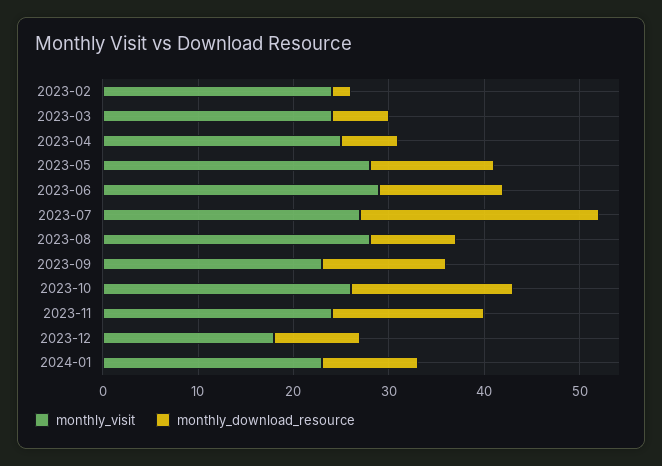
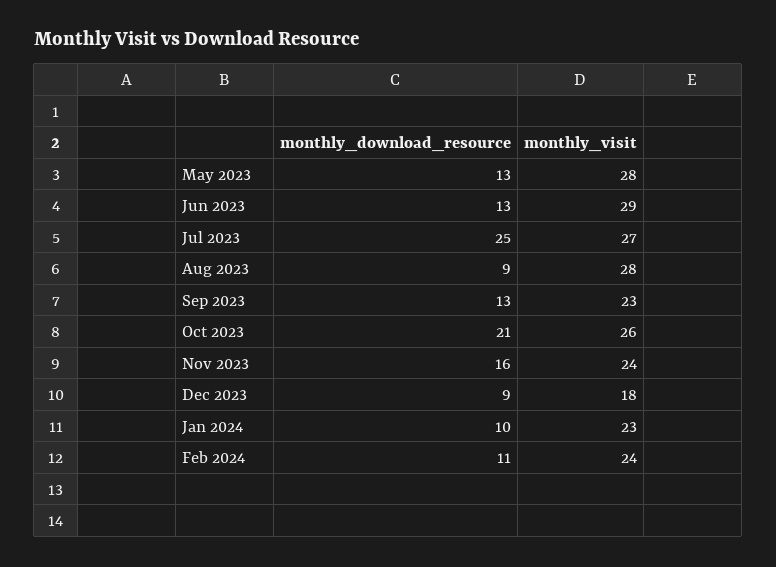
monthly_visit, 2023-02: 24 -> none
monthly_download_resource, 2023-02: 2 -> none
monthly_visit, 2023-03: 24 -> none
monthly_download_resource, 2023-03: 6 -> none
monthly_visit, 2023-04: 25 -> none
monthly_download_resource, 2023-04: 6 -> none
monthly_download_resource, 2023-10: 17 -> 21
monthly_download_resource, Feb 2024: none -> 11
monthly_visit, Feb 2024: none -> 24

